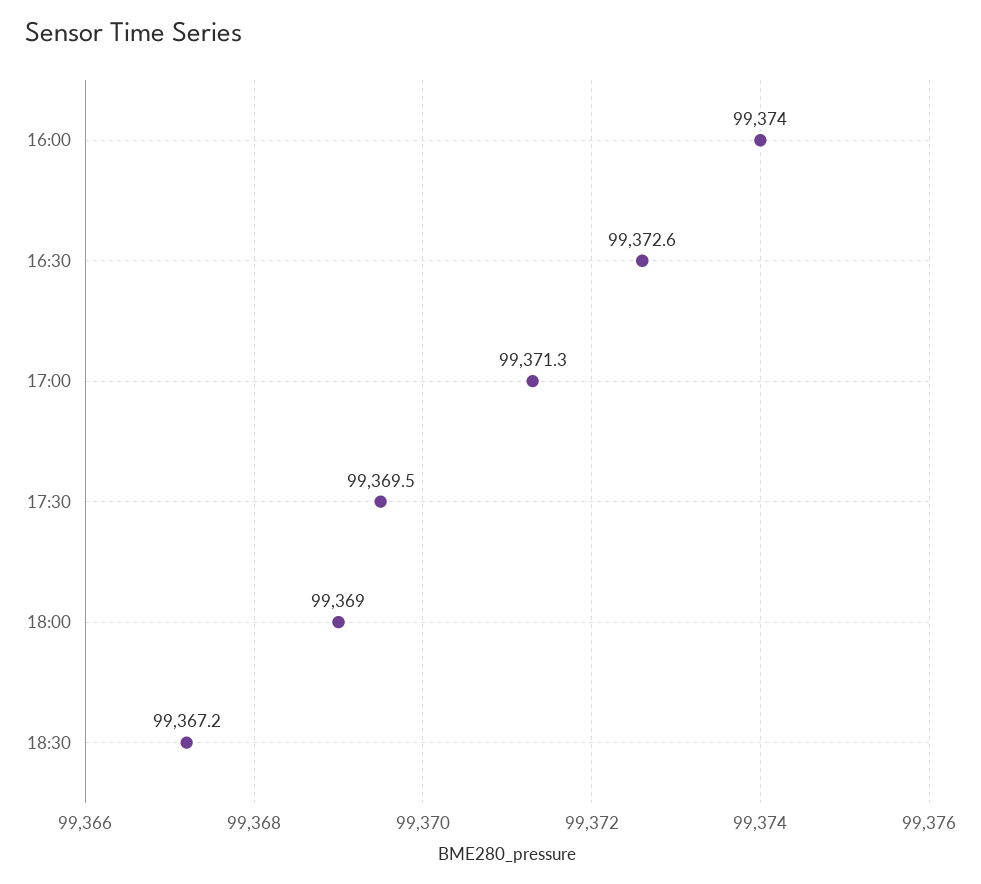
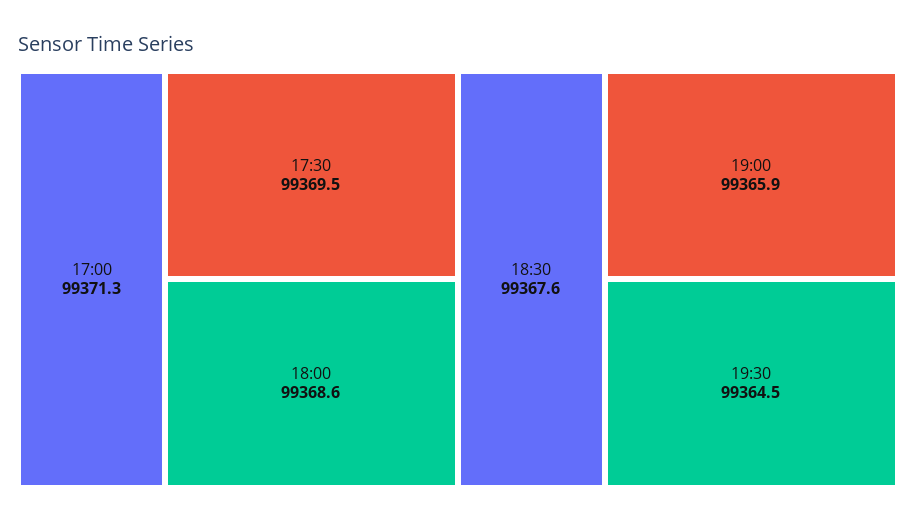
16:00: 99374 -> none
16:30: 99372.6 -> none
18:00: 99369 -> 99368.6
18:30: 99367.2 -> 99367.6
19:00: none -> 99365.9
19:30: none -> 99364.5

